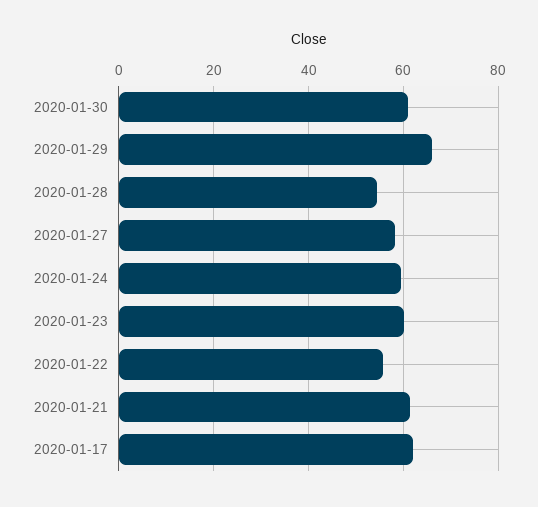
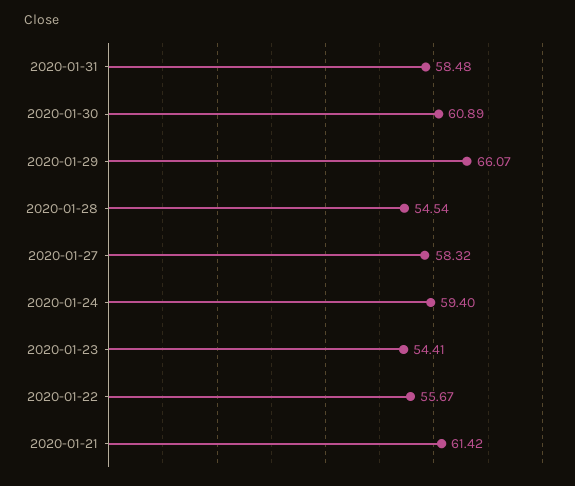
2020-01-23: 60 -> 54.41
2020-01-17: 62 -> none
2020-01-31: none -> 58.48

